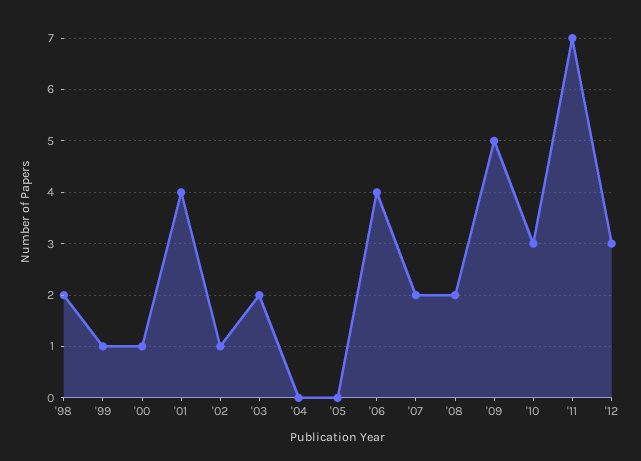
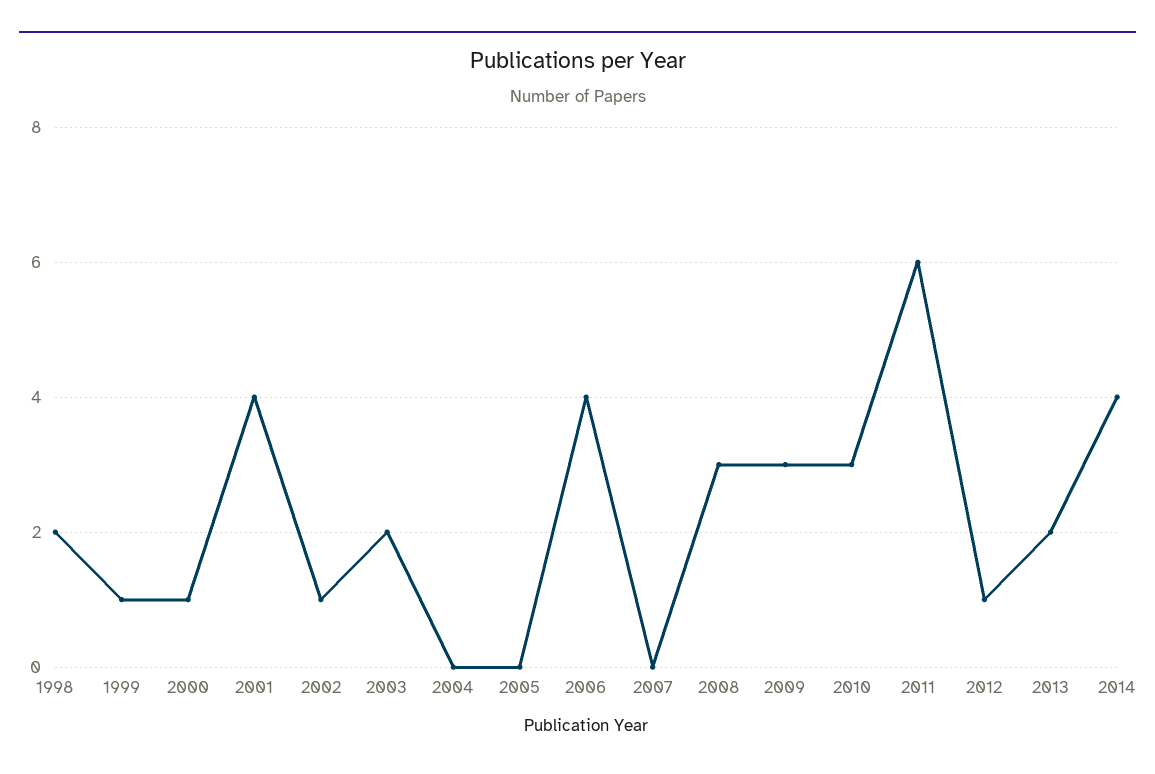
'07: 2 -> 0
'08: 2 -> 3
'09: 5 -> 3
'11: 7 -> 6
'12: 3 -> 1
2013: none -> 2
2014: none -> 4

